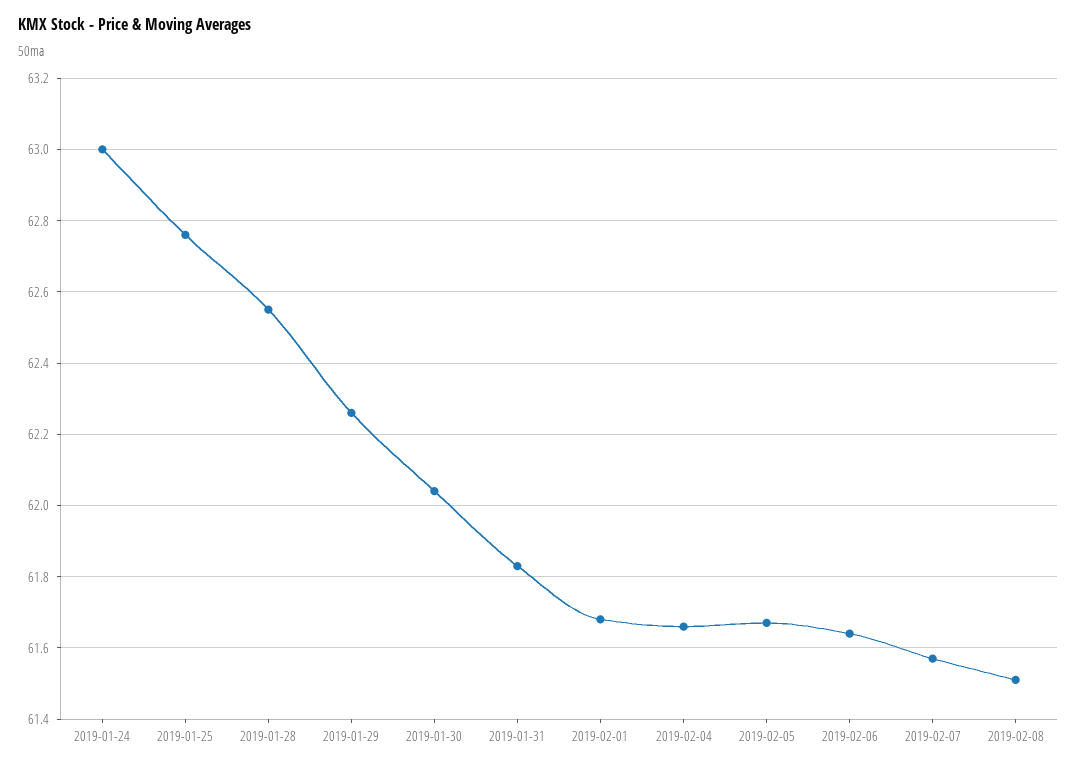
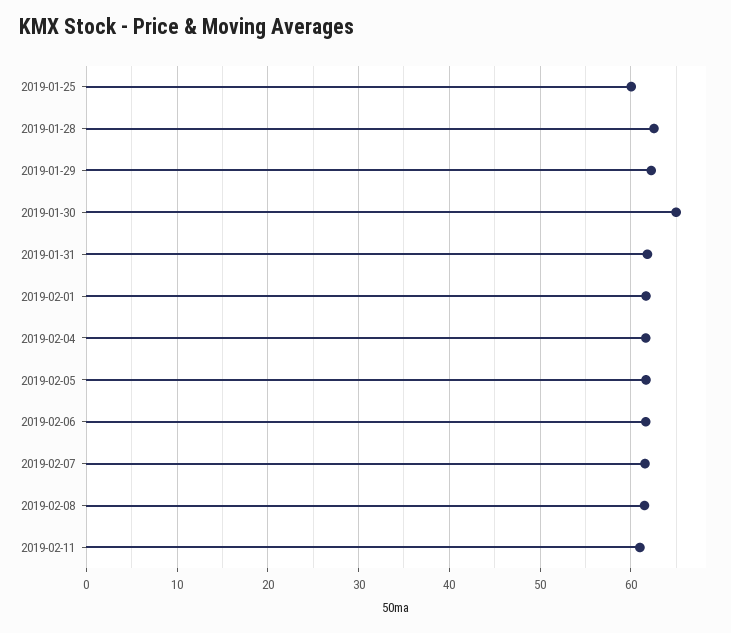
2019-01-24: 63 -> none
2019-01-25: 62.75 -> 60
2019-01-30: 62.05 -> 65
2019-02-11: none -> 61

